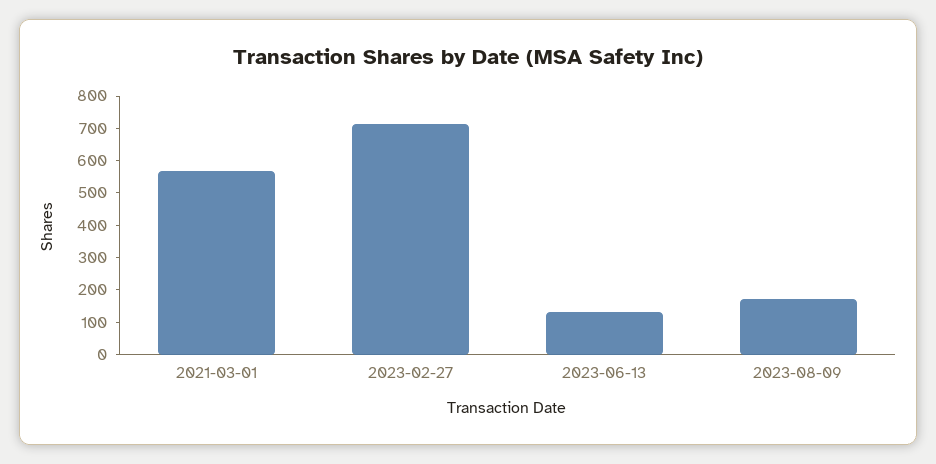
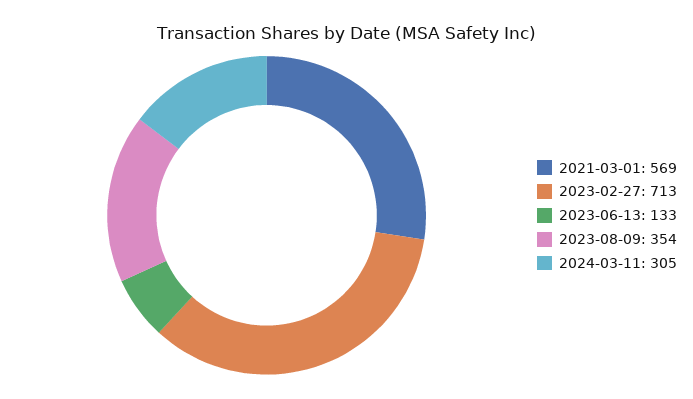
2023-08-09: 175 -> 354
2024-03-11: none -> 305

